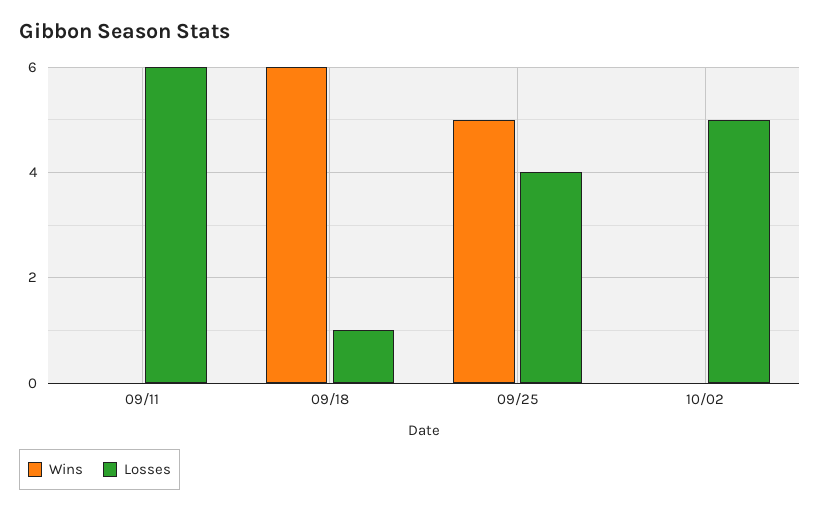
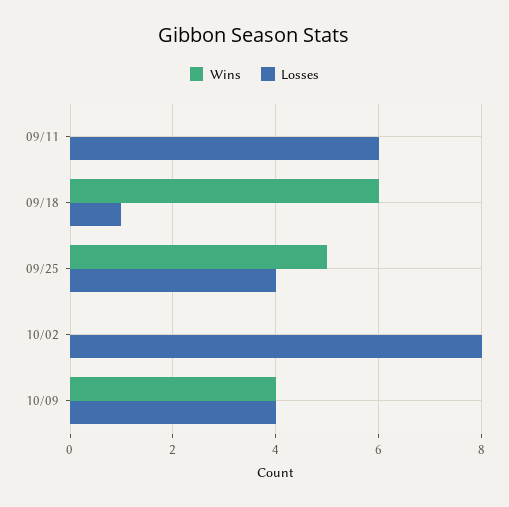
Losses, 10/02: 5 -> 8
Wins, 10/09: none -> 4
Losses, 10/09: none -> 4

